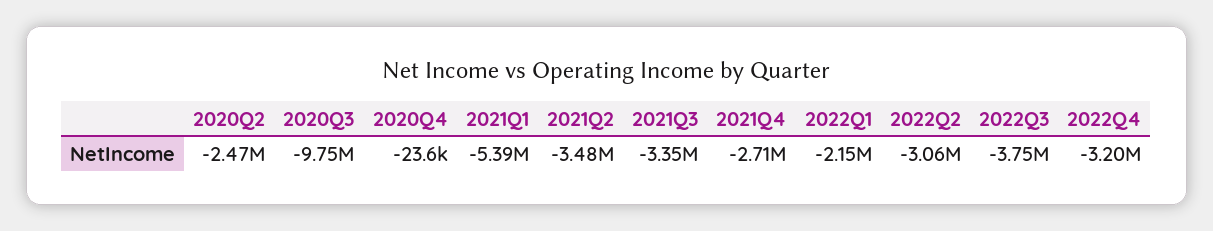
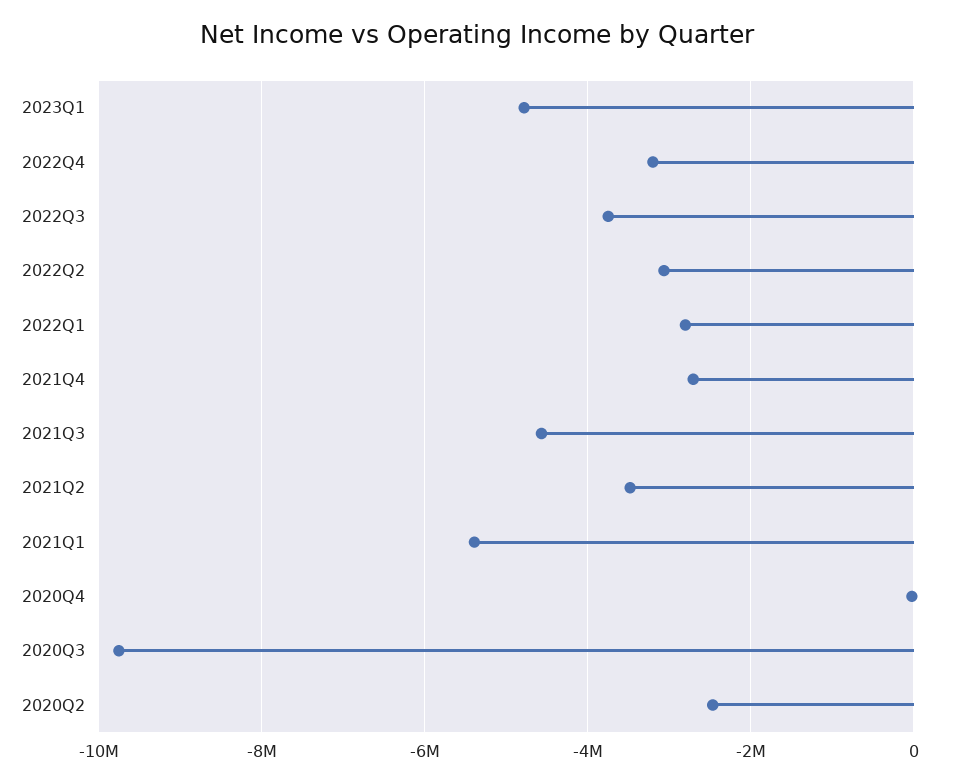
2021Q3: -3350000 -> -4600000
2022Q1: -2150000 -> -2800000
2023Q1: none -> -4800000

